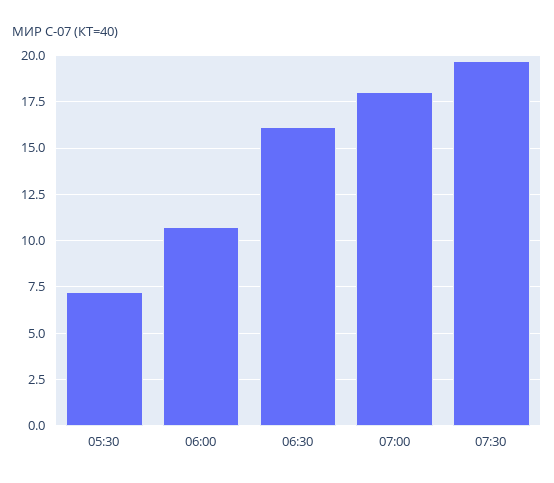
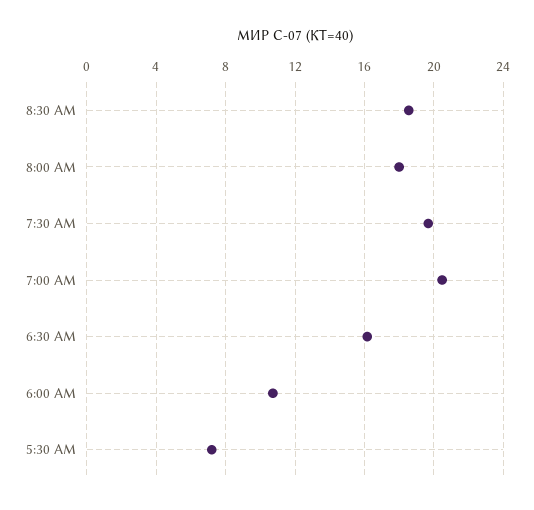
07:00: 18 -> 20.5
8:30 AM: none -> 18.5
8:00 AM: none -> 18

